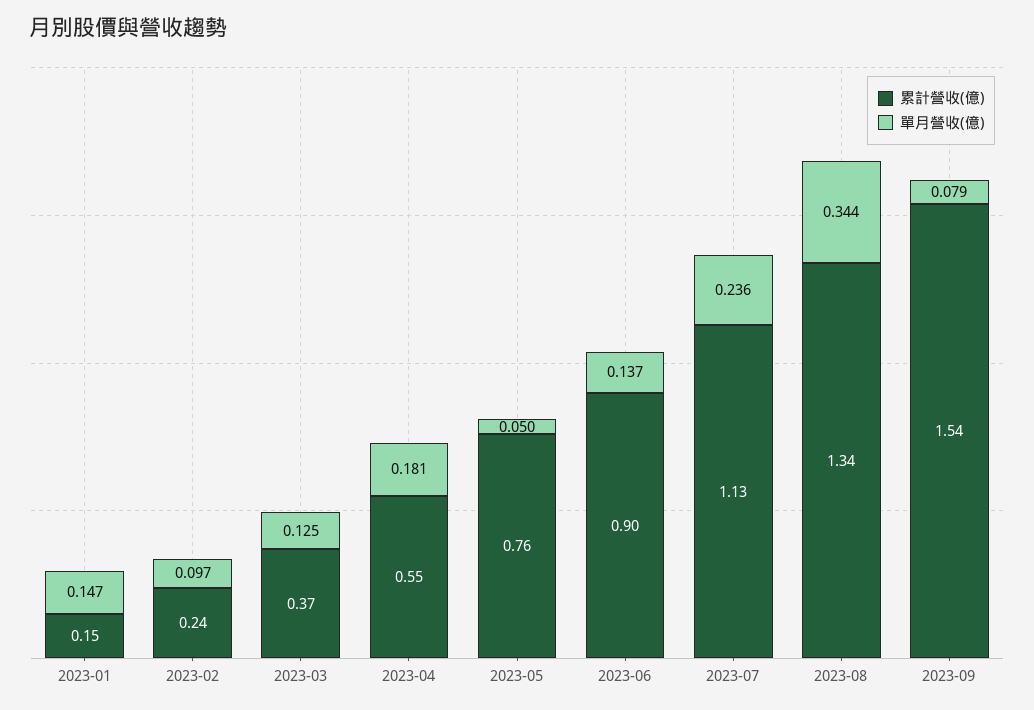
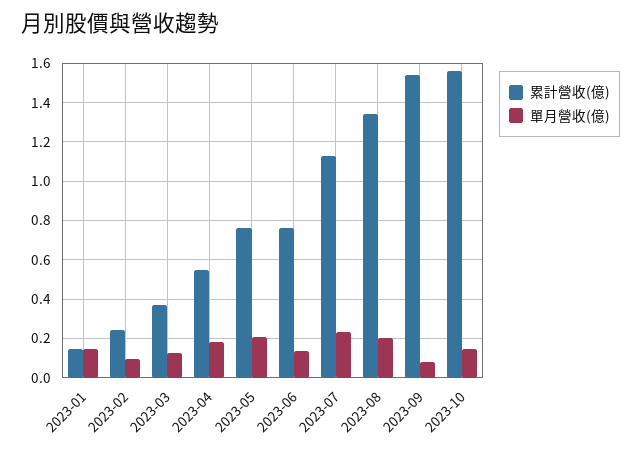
單月營收(億), 2023-05: 0.05 -> 0.2
累計營收(億), 2023-06: 0.9 -> 0.75
單月營收(億), 2023-08: 0.344 -> 0.2
累計營收(億), 2023-10: none -> 1.55
單月營收(億), 2023-10: none -> 0.15

